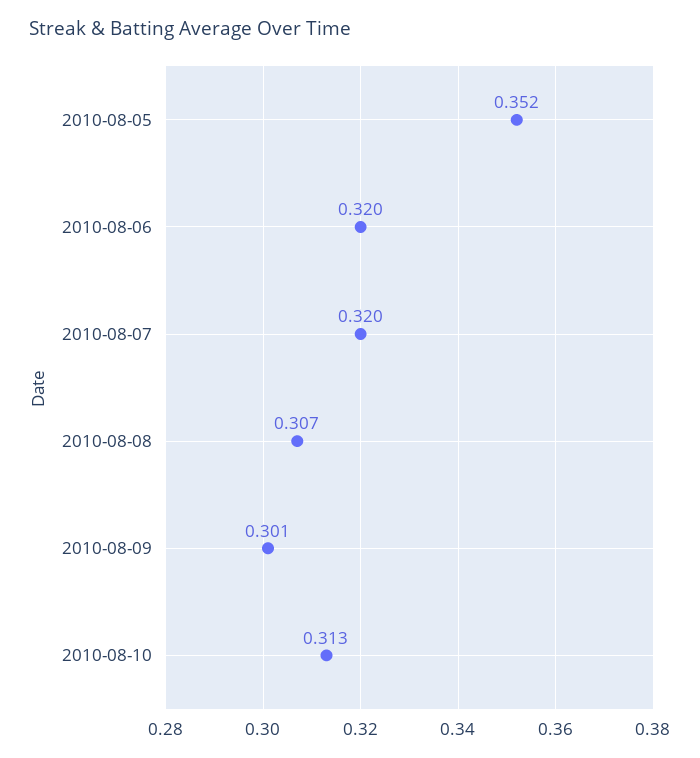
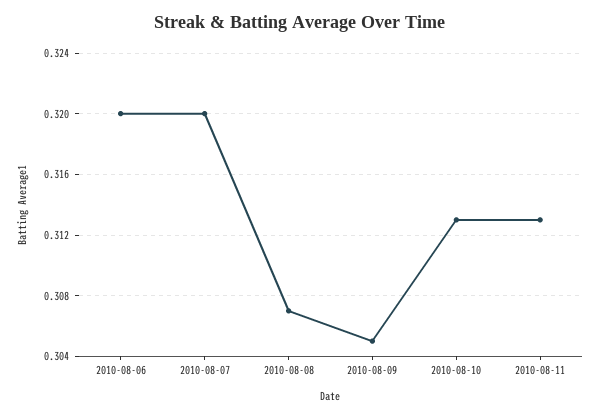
2010-08-05: 0.352 -> none
2010-08-09: 0.301 -> 0.305
2010-08-11: none -> 0.313

